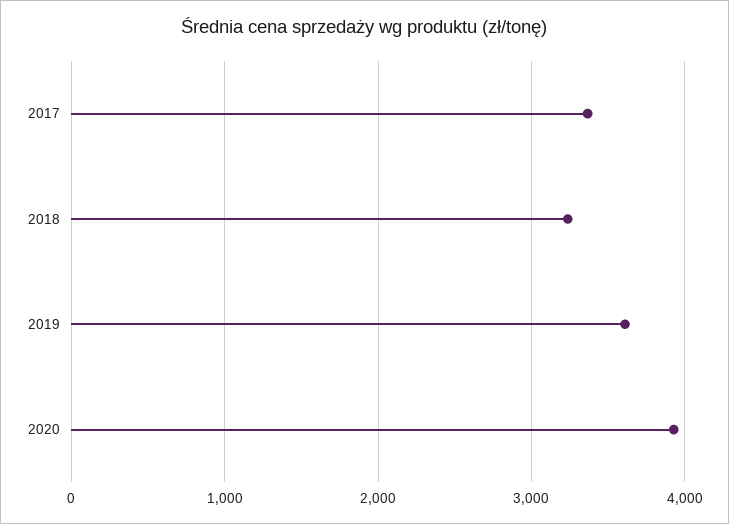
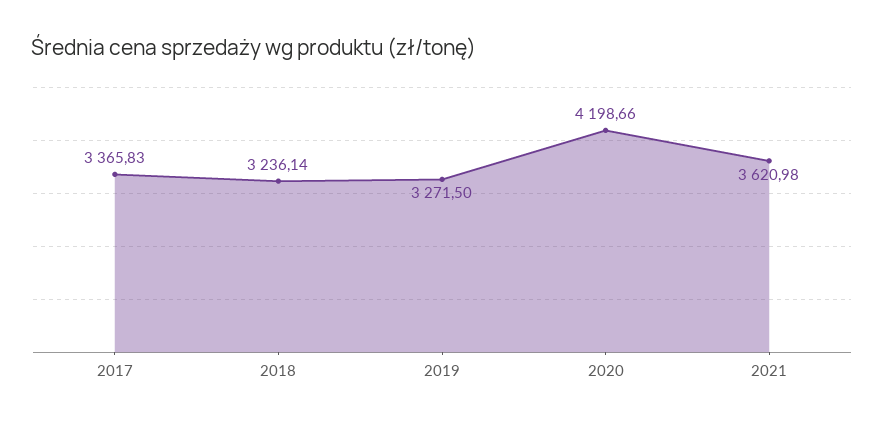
2019: 3600 -> 3271.5
2020: 3900 -> 4198.66
2021: none -> 3620.98

